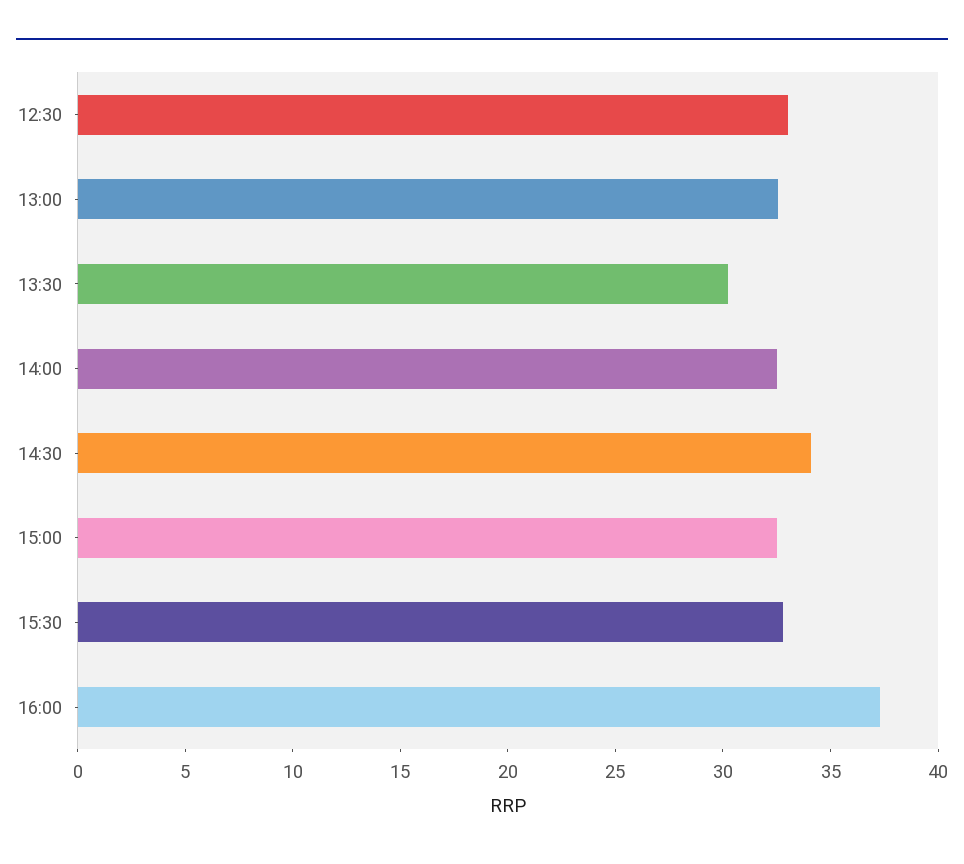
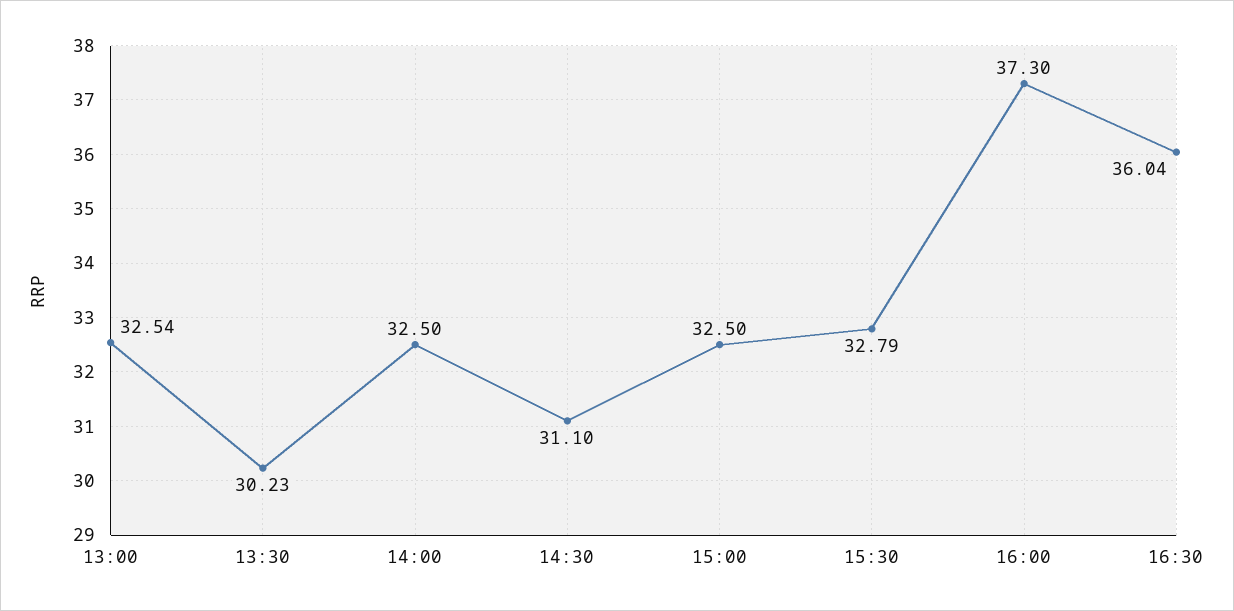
12:30: 33 -> none
14:30: 34 -> 31.1
16:30: none -> 36.04

